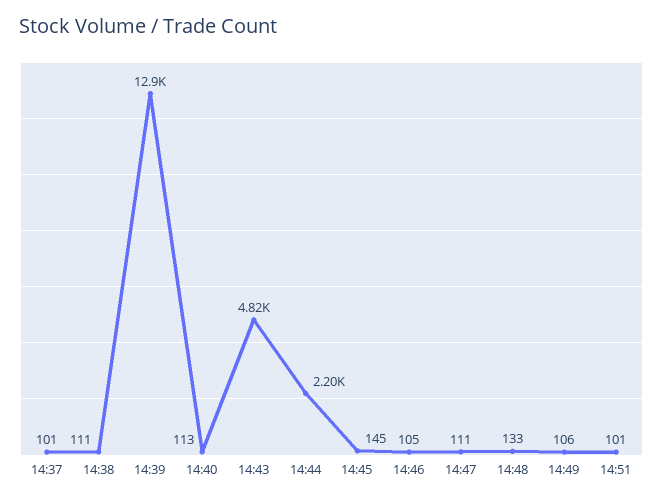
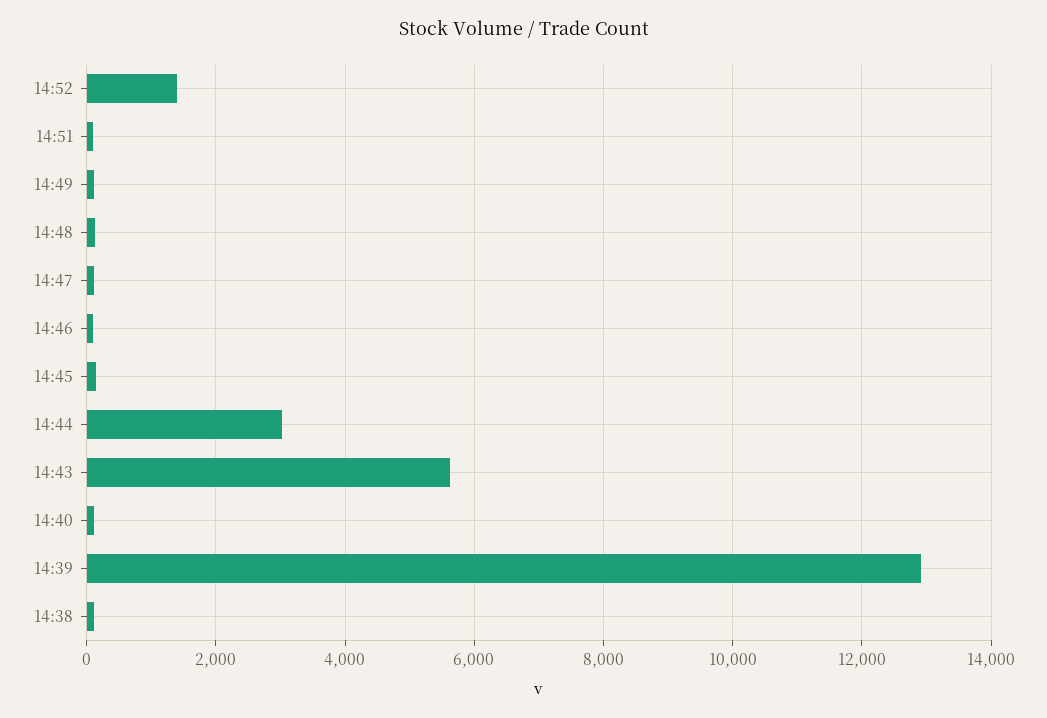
14:37: 101 -> none
14:43: 4820 -> 5600
14:44: 2200 -> 3000
14:52: none -> 1400

